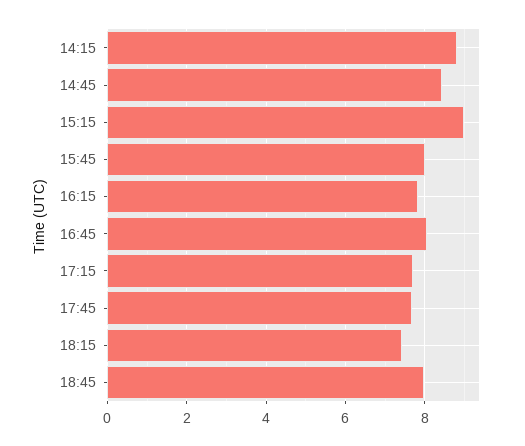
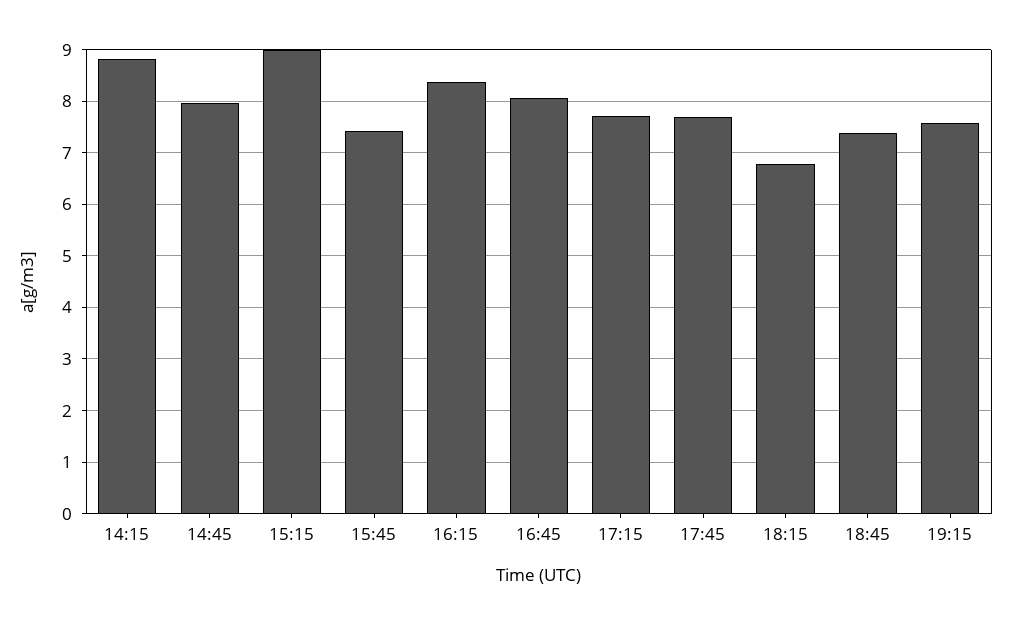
14:45: 8.4 -> 8
15:45: 8 -> 7.4
16:15: 7.8 -> 8.4
18:15: 7.4 -> 6.8
18:45: 8 -> 7.4
19:15: none -> 7.6

